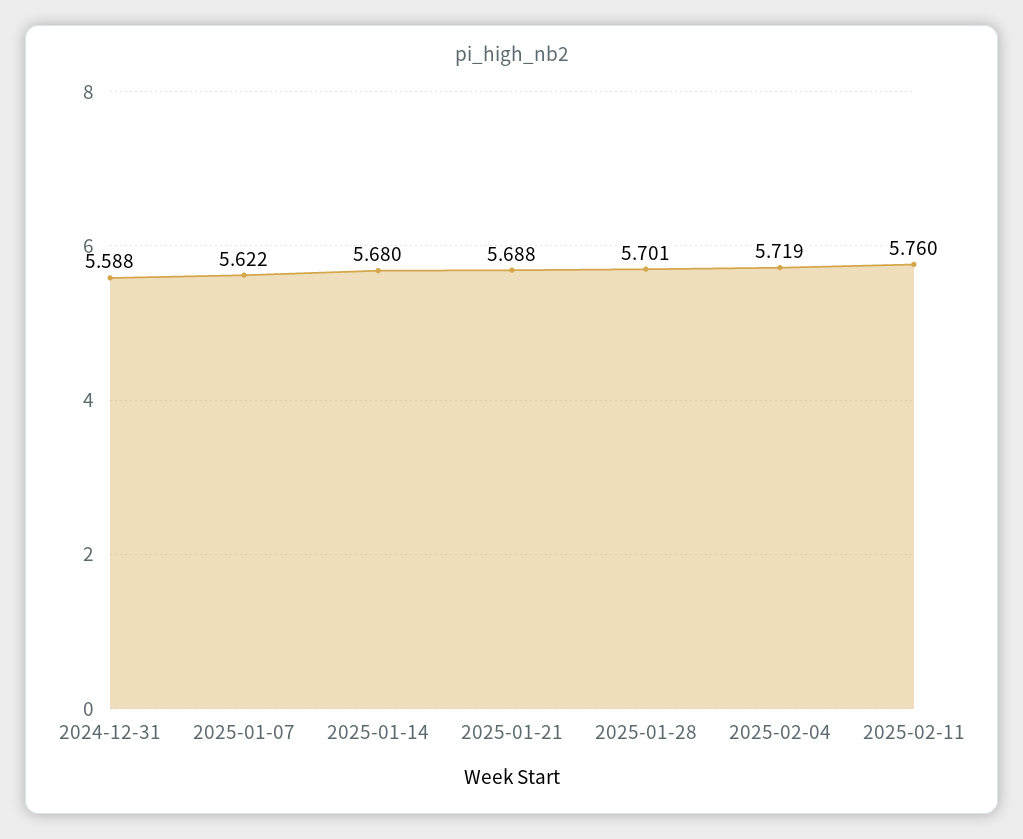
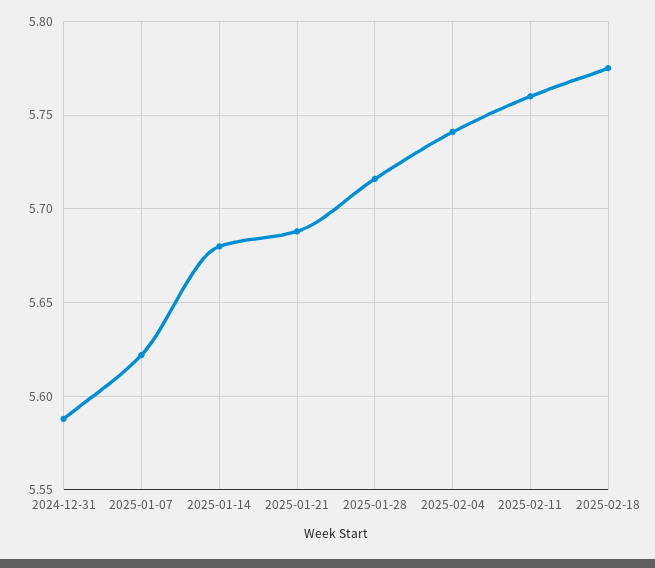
2025-01-28: 5.701 -> 5.715
2025-02-04: 5.719 -> 5.74
2025-02-18: none -> 5.775

